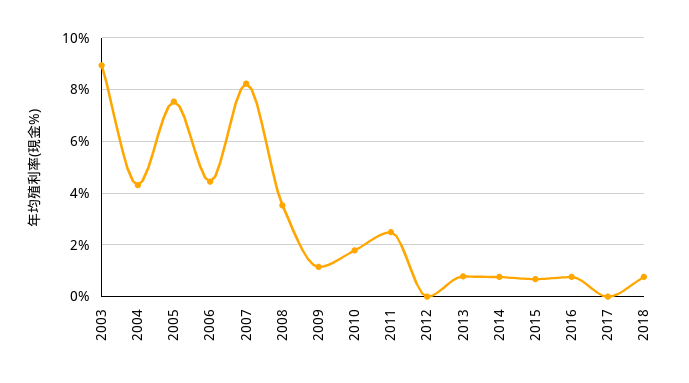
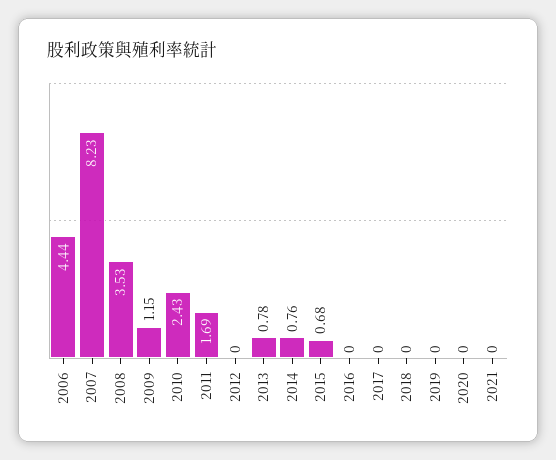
2003: 9 -> none
2004: 4.25 -> none
2005: 7.5 -> none
2010: 1.75 -> 2.43
2011: 2.5 -> 1.69
2016: 0.75 -> 0
2018: 0.75 -> 0
2019: none -> 0
2020: none -> 0
2021: none -> 0

